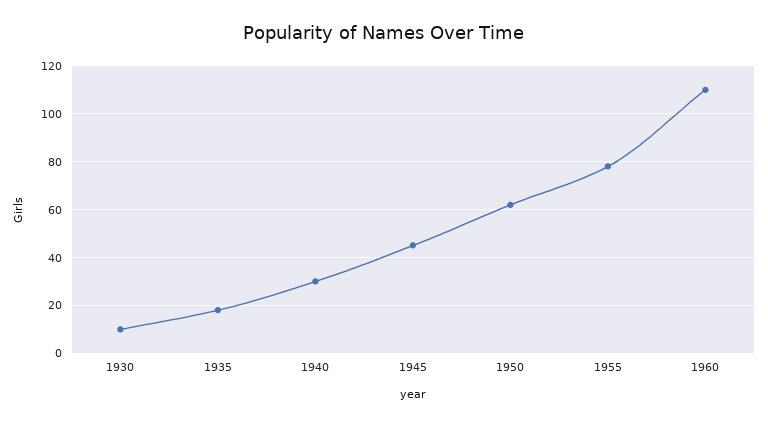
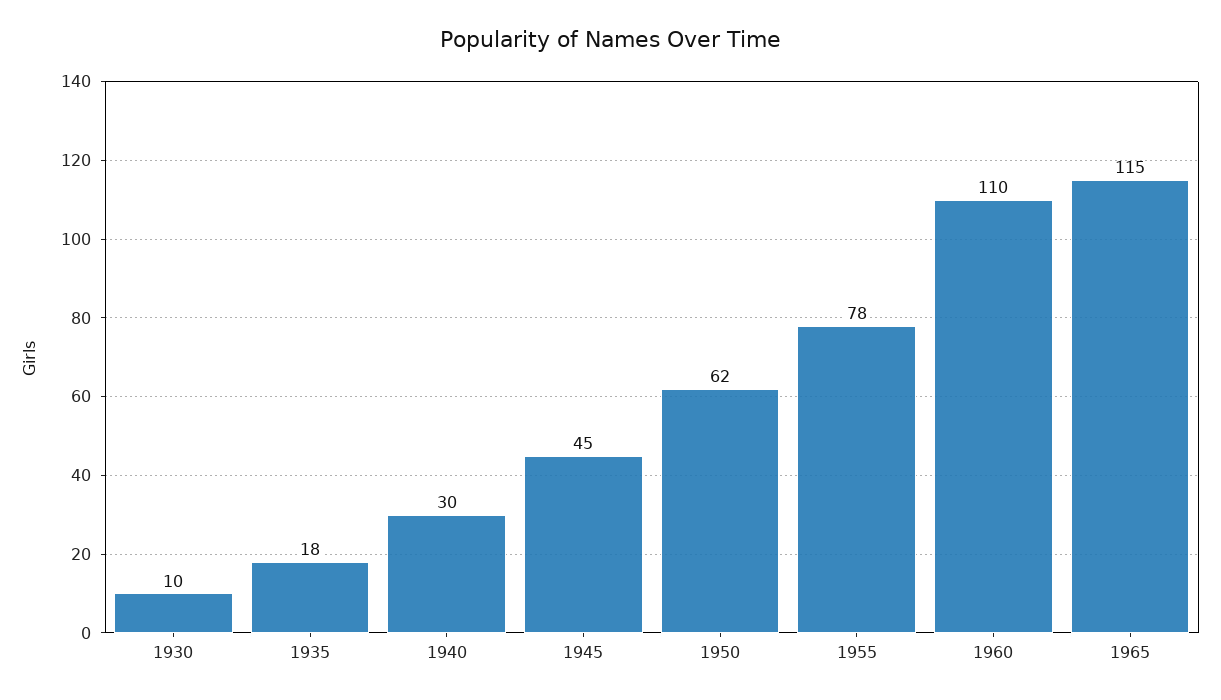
1965: none -> 115

